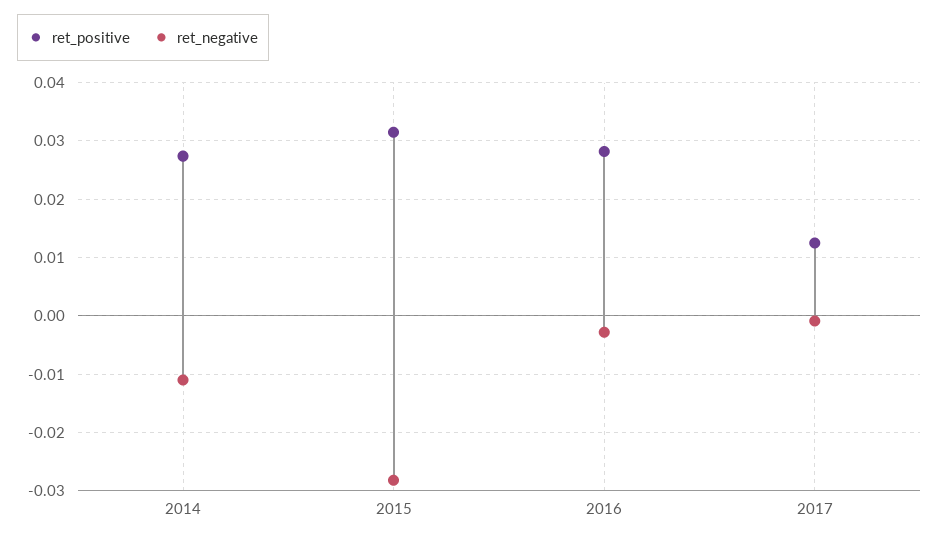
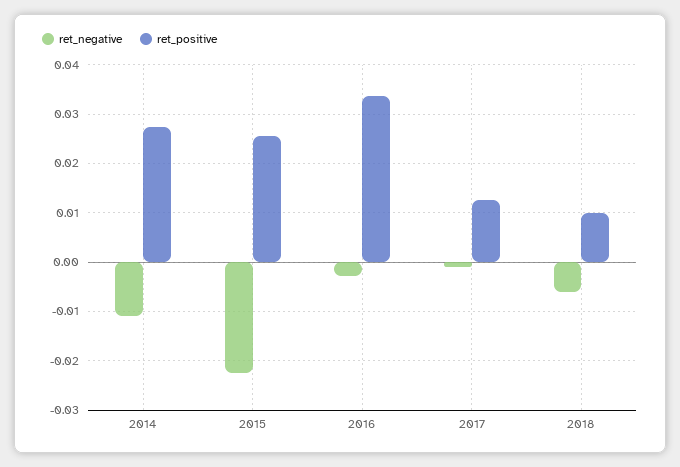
ret_positive, 2015: 0.032 -> 0.026
ret_negative, 2015: -0.028 -> -0.022
ret_positive, 2016: 0.028 -> 0.034
ret_negative, 2018: none -> -0.006
ret_positive, 2018: none -> 0.01

